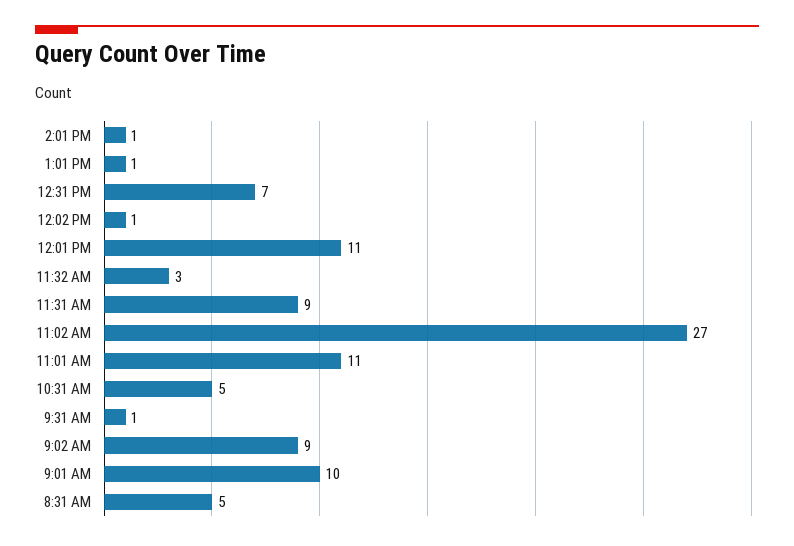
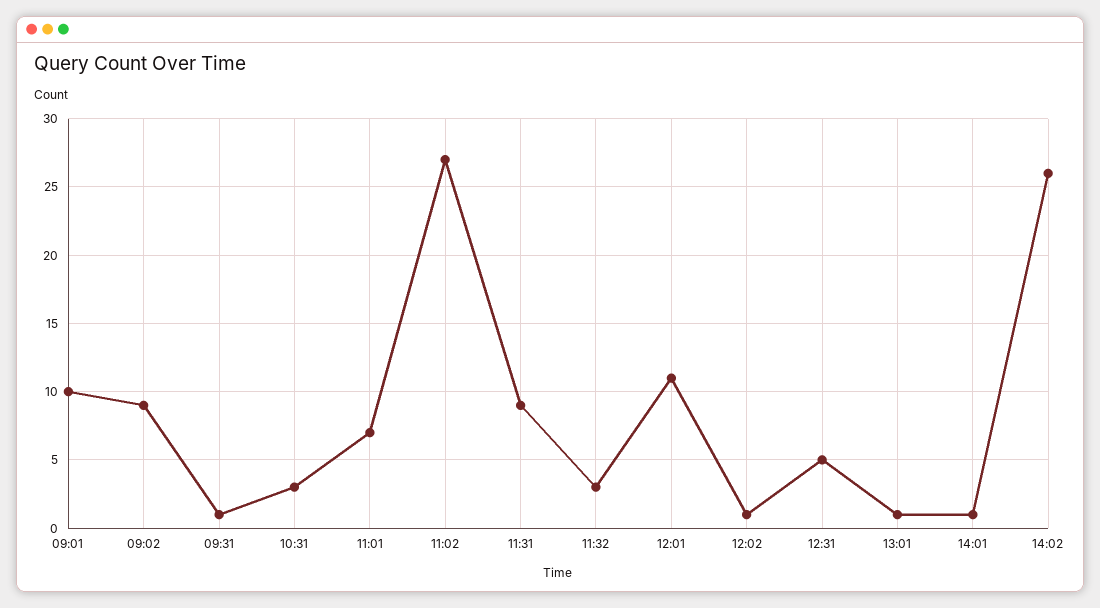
12:31 PM: 7 -> 5
11:01 AM: 11 -> 7
10:31 AM: 5 -> 3
8:31 AM: 5 -> none
14:02: none -> 26

